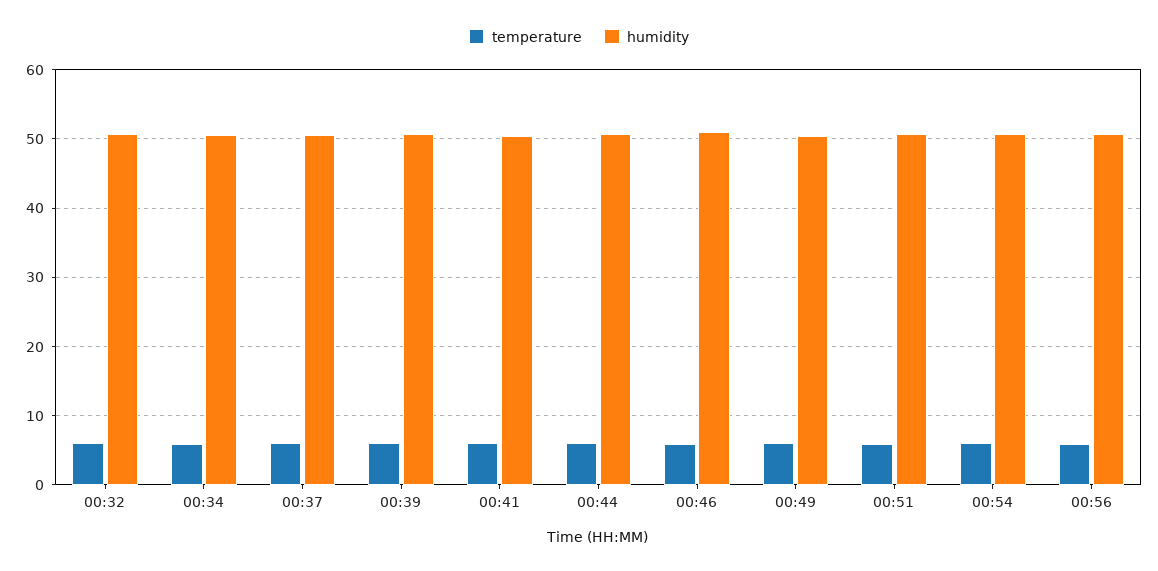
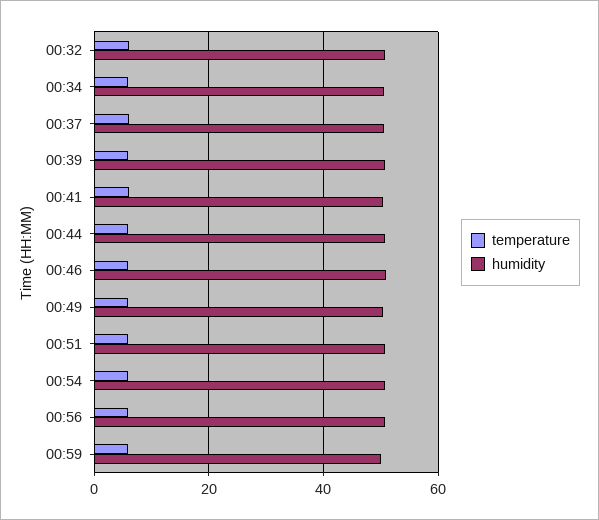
temperature, 00:59: none -> 6
humidity, 00:59: none -> 50

